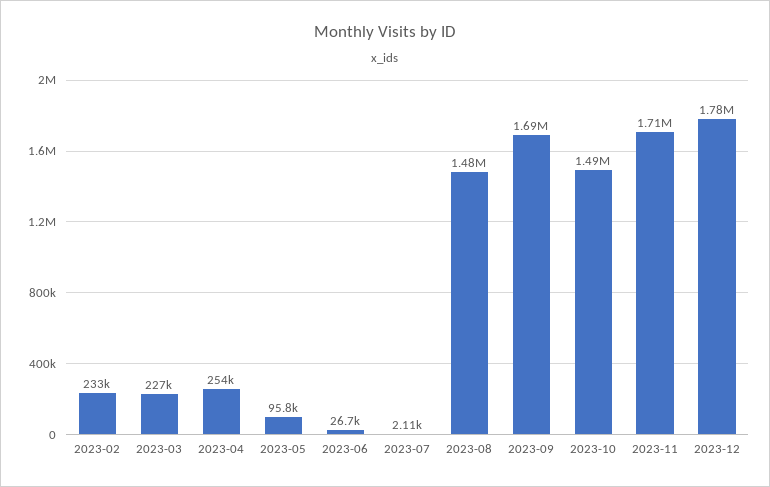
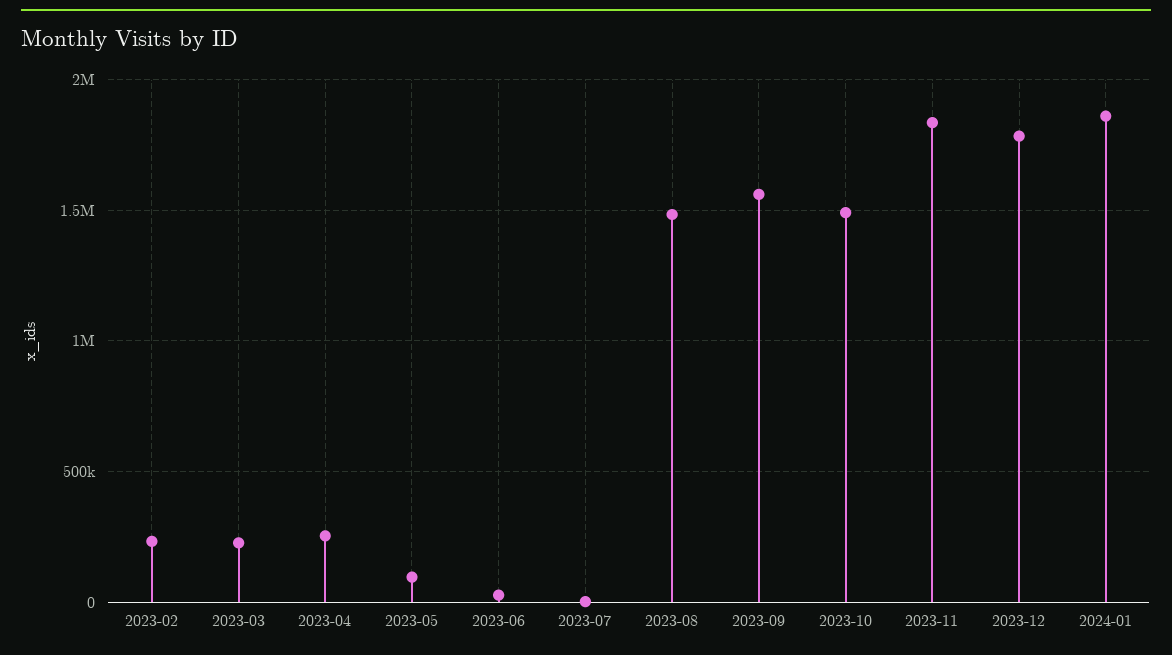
2023-09: 1690000 -> 1550000
2023-11: 1710000 -> 1850000
2024-01: none -> 1850000

